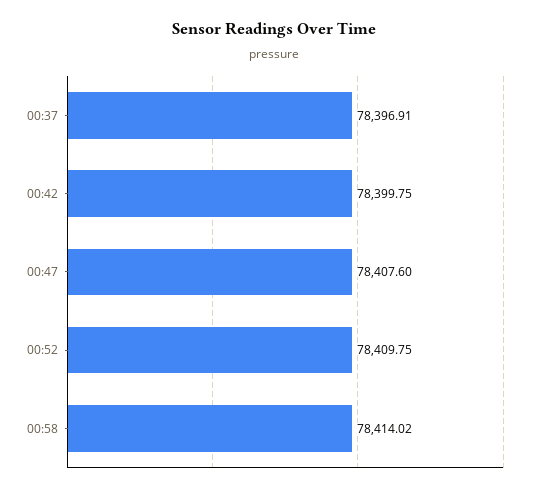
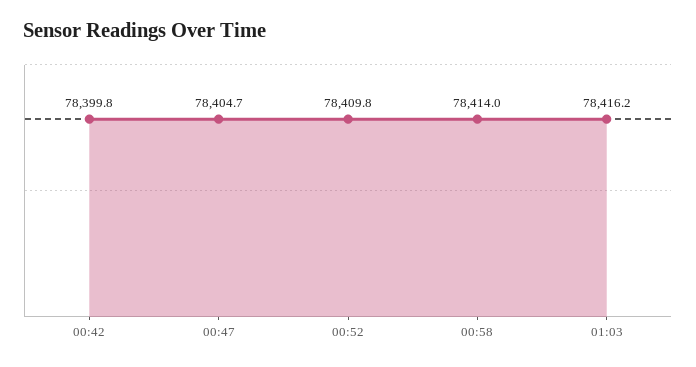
00:37: 78396.91 -> none
00:47: 78407.6 -> 78404.7
01:03: none -> 78416.2

